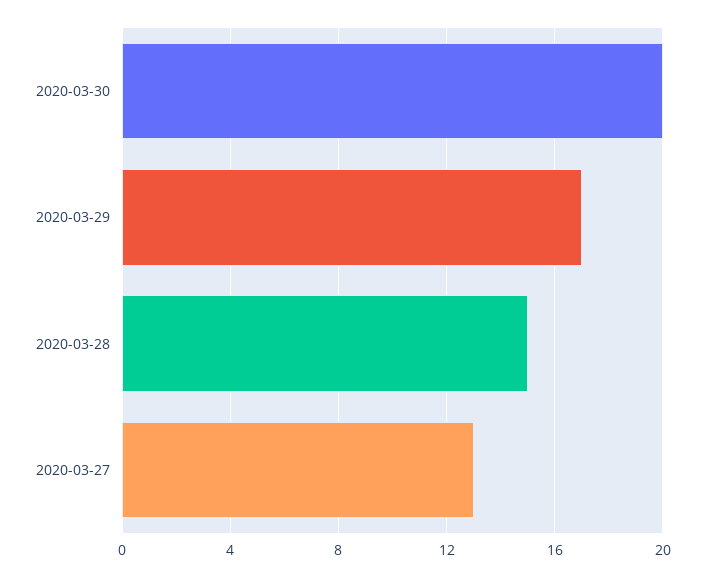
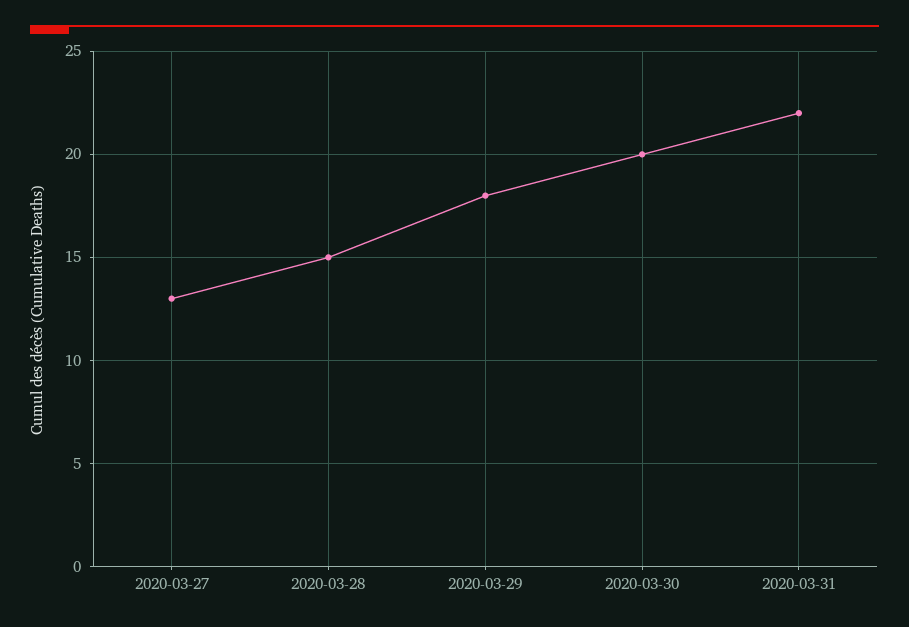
2020-03-29: 17 -> 18
2020-03-31: none -> 22

